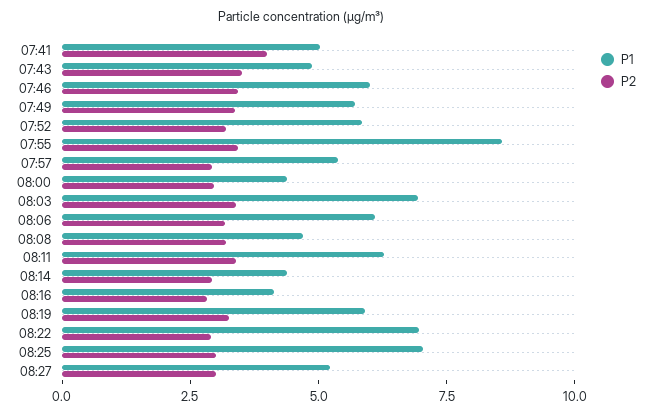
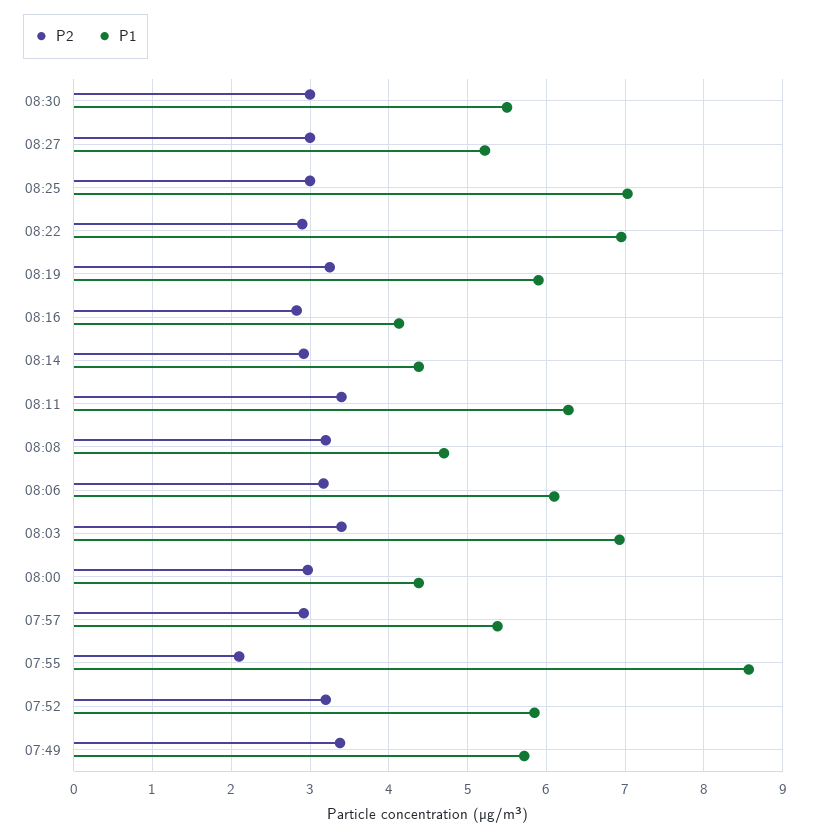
P1, 07:41: 5 -> none
P2, 07:41: 4 -> none
P1, 07:43: 5 -> none
P2, 07:43: 3.5 -> none
P1, 07:46: 6 -> none
P2, 07:46: 3.5 -> none
P2, 07:55: 3.5 -> 2.1
P2, 08:30: none -> 3
P1, 08:30: none -> 5.5

